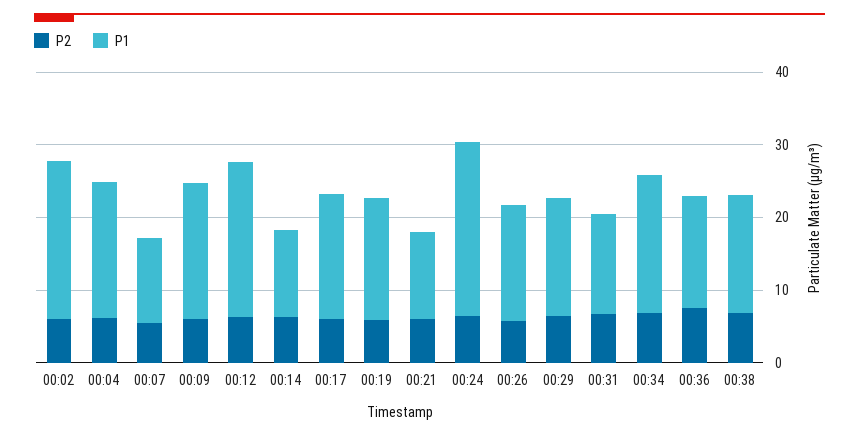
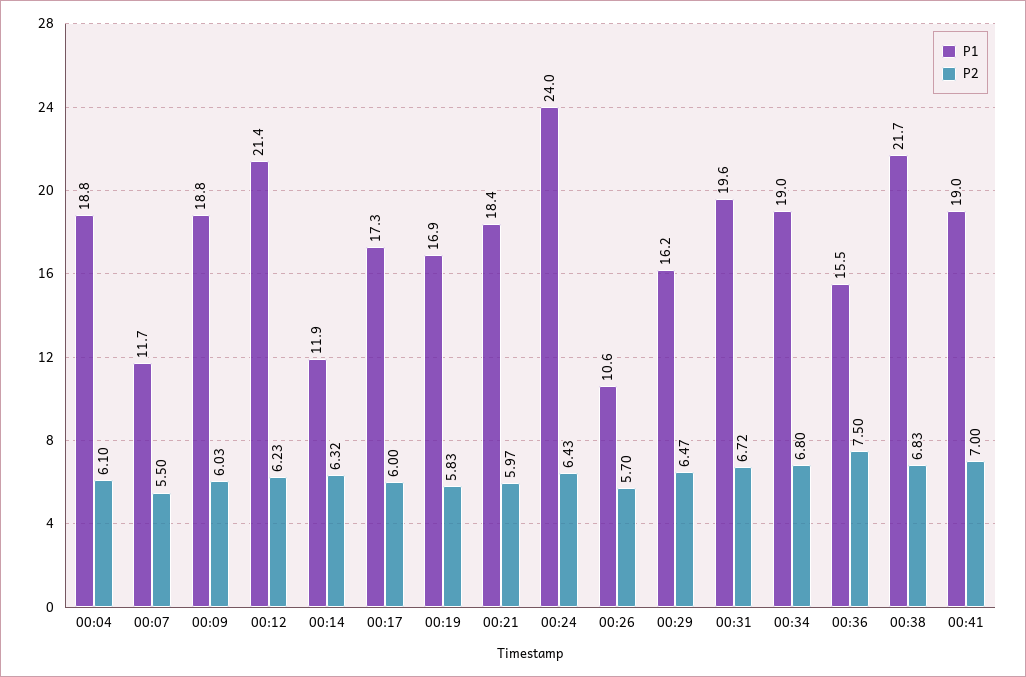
P2, 00:02: 6 -> none
P1, 00:02: 22 -> none
P1, 00:21: 12 -> 18.4
P1, 00:26: 16 -> 10.6
P1, 00:31: 14 -> 19.6
P1, 00:38: 16 -> 21.7
P1, 00:41: none -> 19
P2, 00:41: none -> 7

